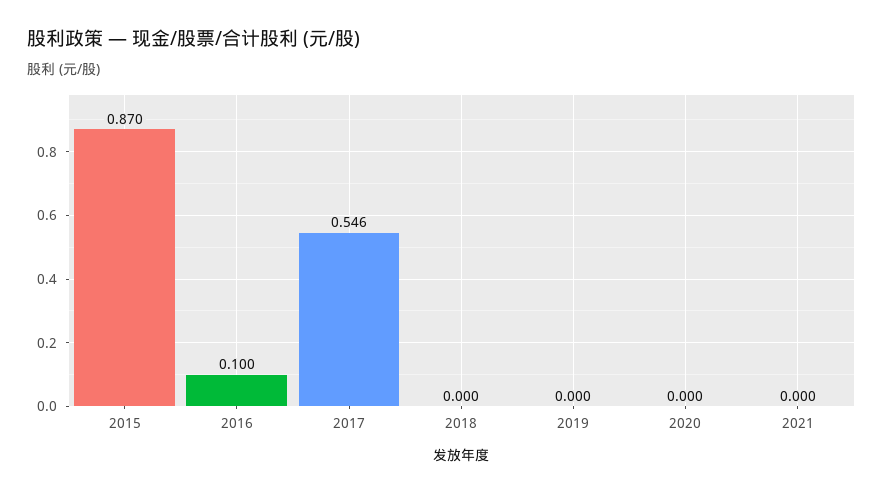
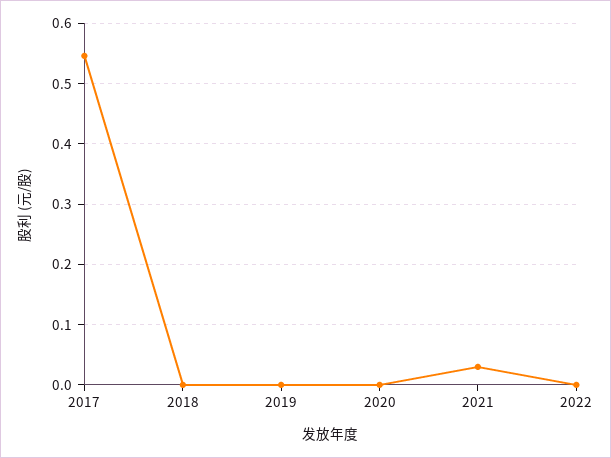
2015: 0.87 -> none
2016: 0.1 -> none
2021: 0 -> 0.03
2022: none -> 0

